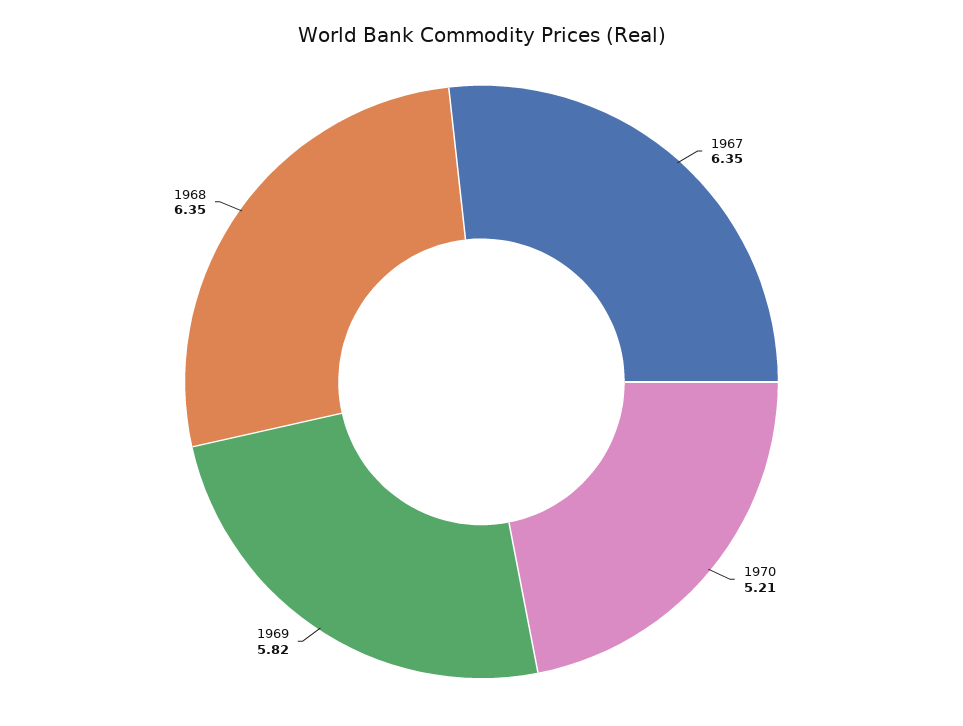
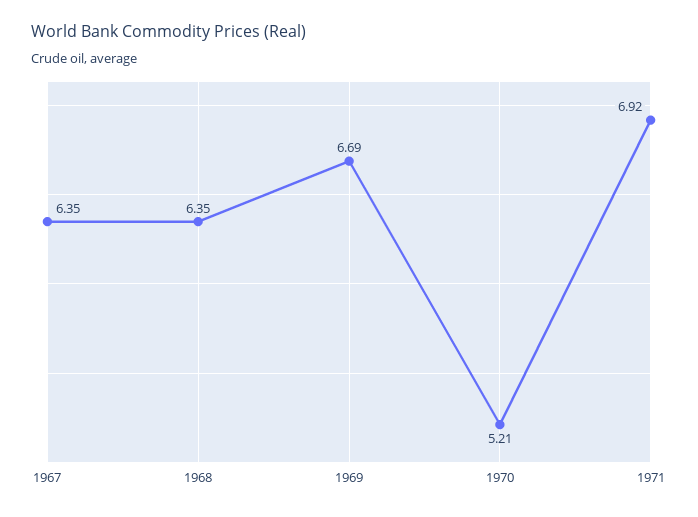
1969: 5.82 -> 6.69
1971: none -> 6.92

